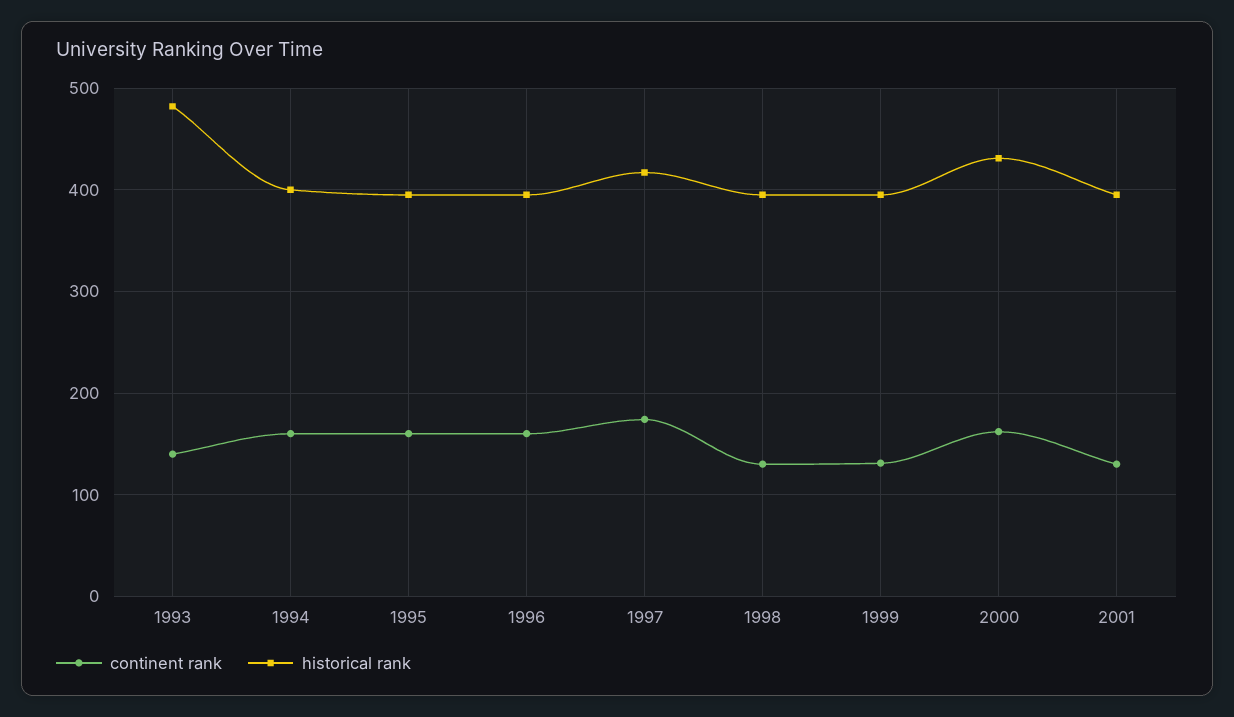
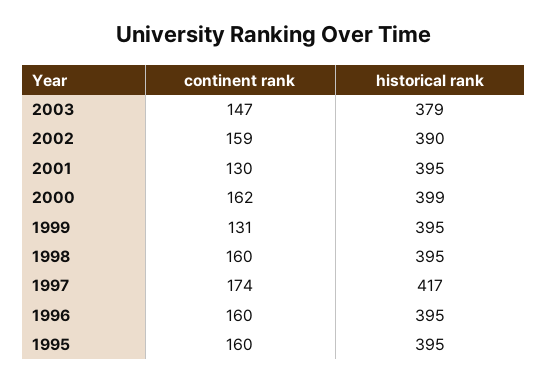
continent rank, 1993: 140 -> none
historical rank, 1993: 480 -> none
continent rank, 1994: 160 -> none
historical rank, 1994: 400 -> none
continent rank, 1998: 130 -> 160
historical rank, 2000: 430 -> 399
continent rank, 2003: none -> 147
historical rank, 2003: none -> 379
continent rank, 2002: none -> 159
historical rank, 2002: none -> 390

